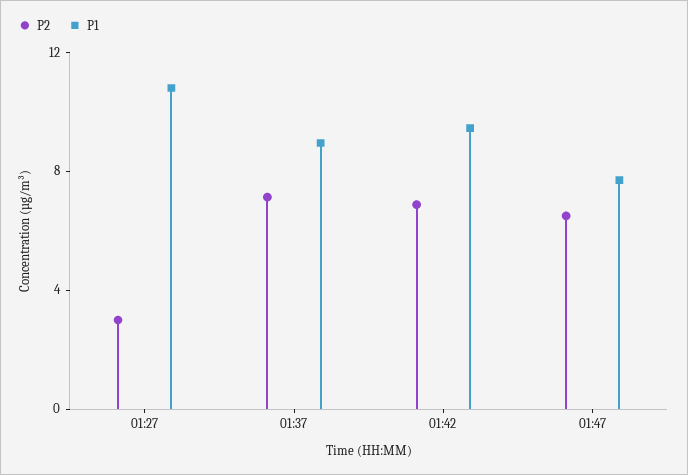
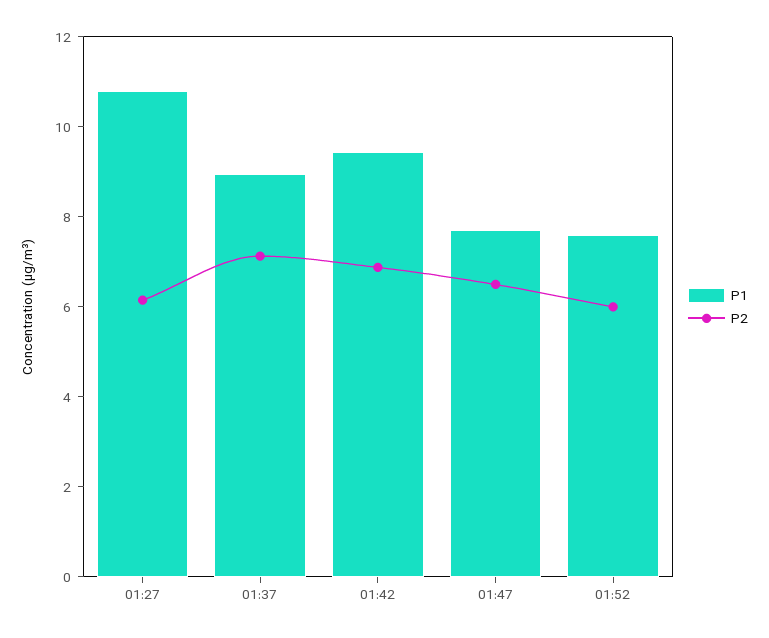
P2, 01:27: 3 -> 6
P1, 01:52: none -> 7.5
P2, 01:52: none -> 6

